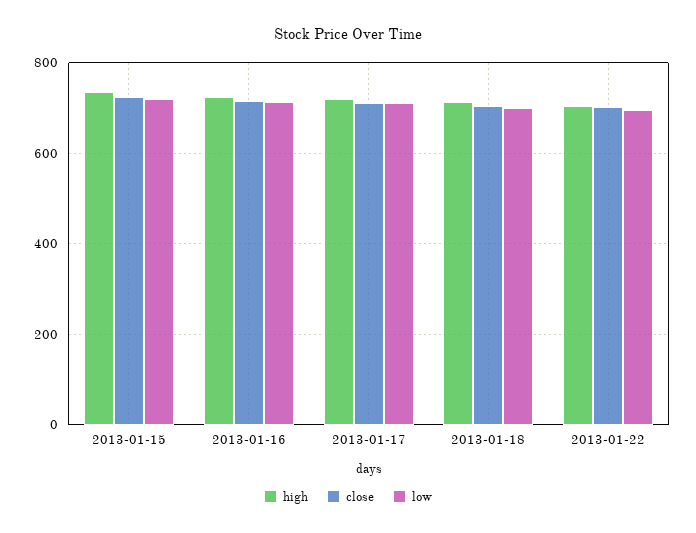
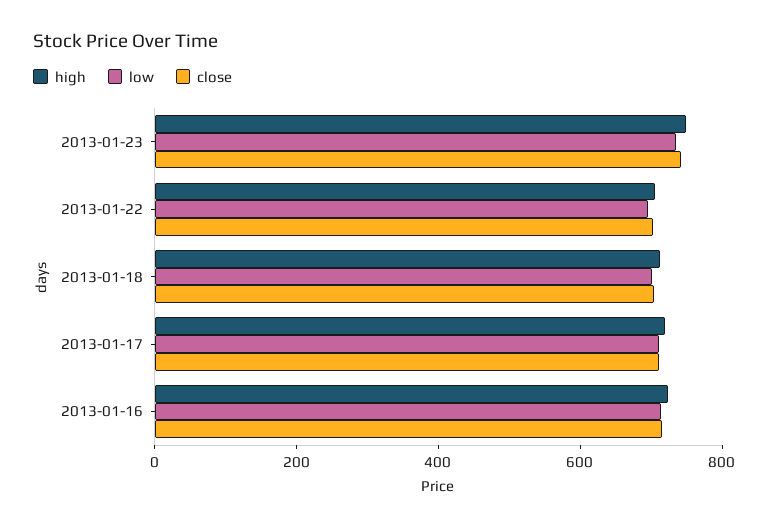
high, 2013-01-15: 740 -> none
close, 2013-01-15: 720 -> none
low, 2013-01-15: 720 -> none
high, 2013-01-23: none -> 750
low, 2013-01-23: none -> 750
close, 2013-01-23: none -> 750

